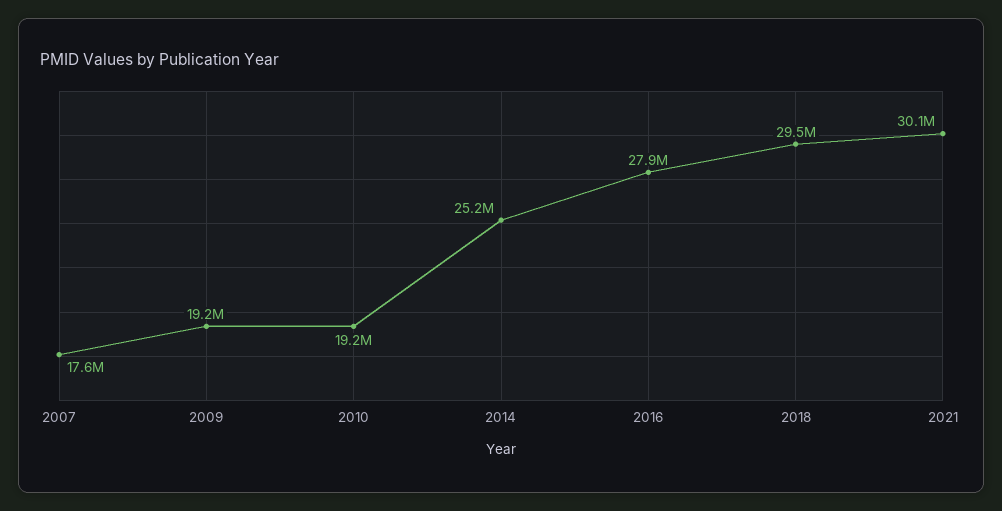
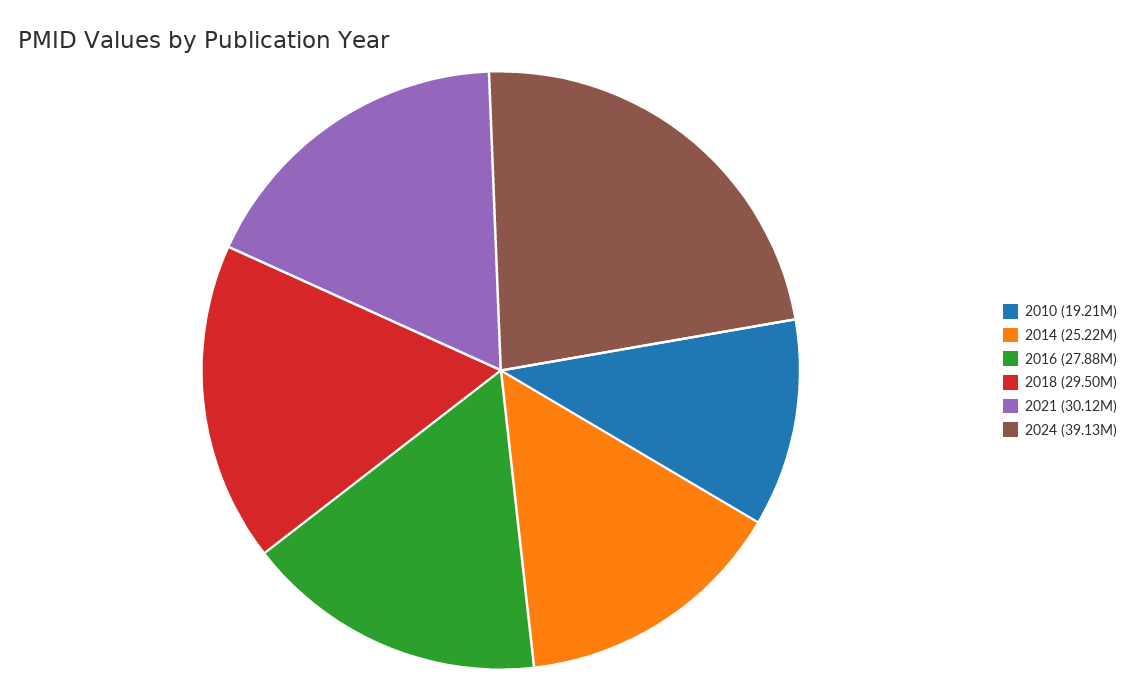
2007: 17600000 -> none
2009: 19200000 -> none
2024: none -> 39130000

